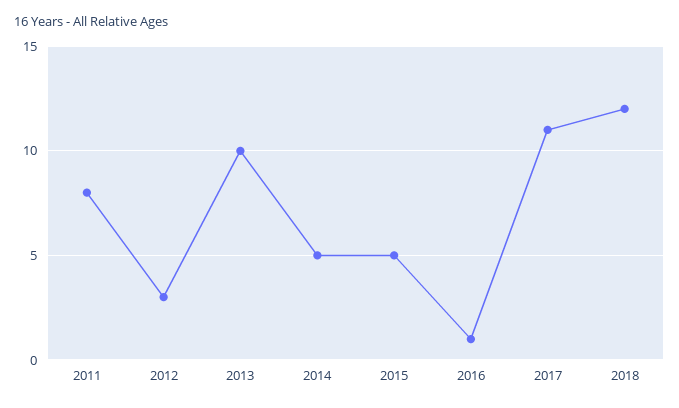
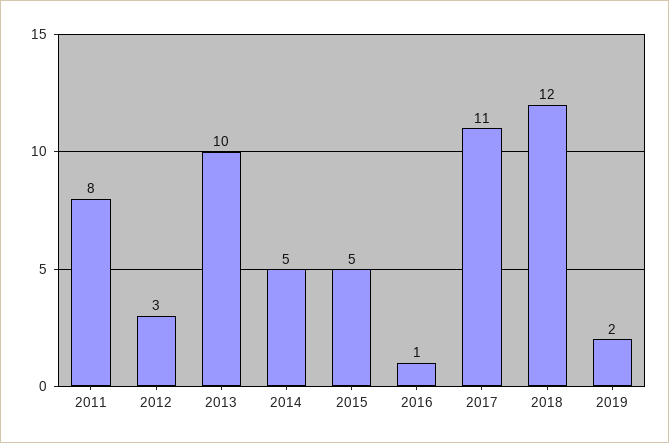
2019: none -> 2

